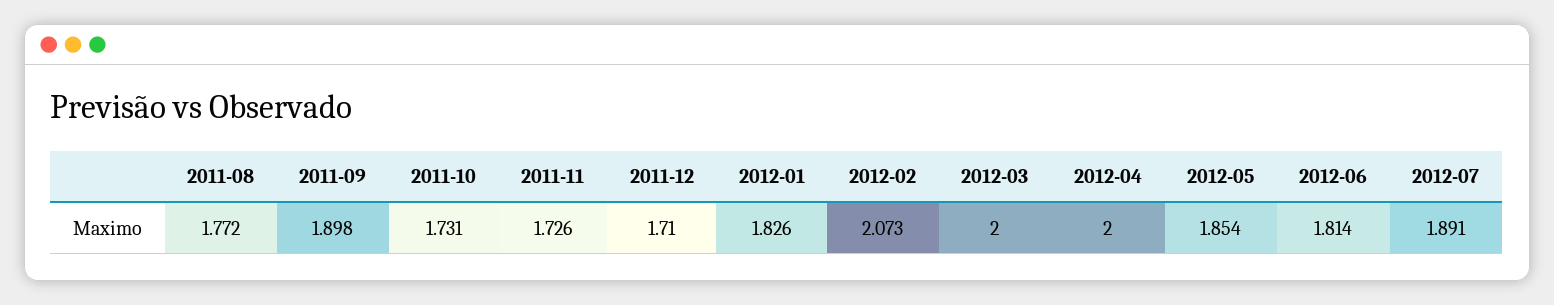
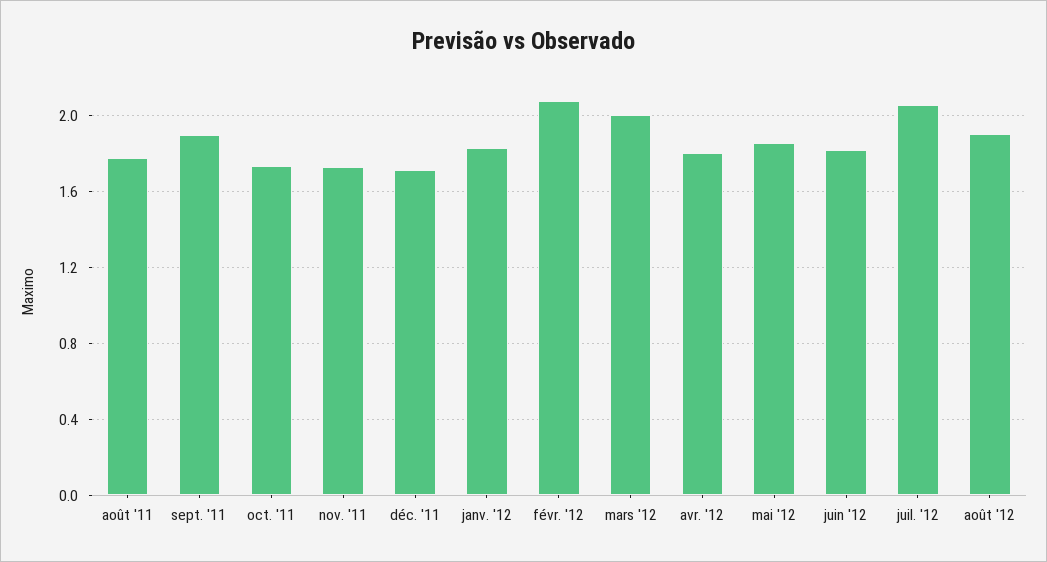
2012-04: 2 -> 1.8
2012-07: 1.891 -> 2.05
août '12: none -> 1.9

